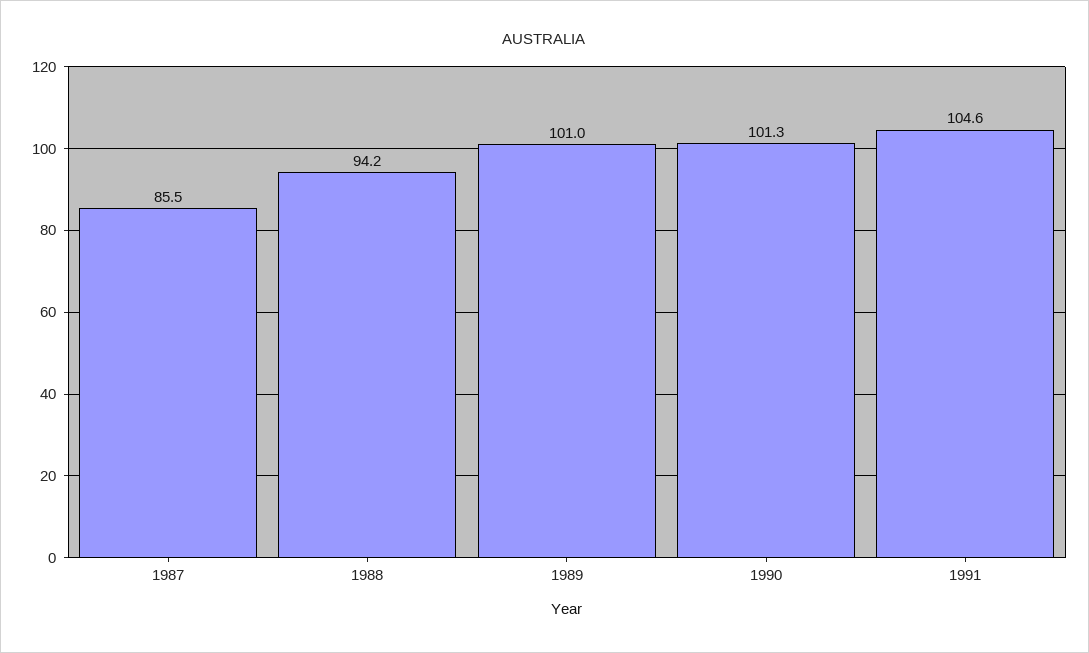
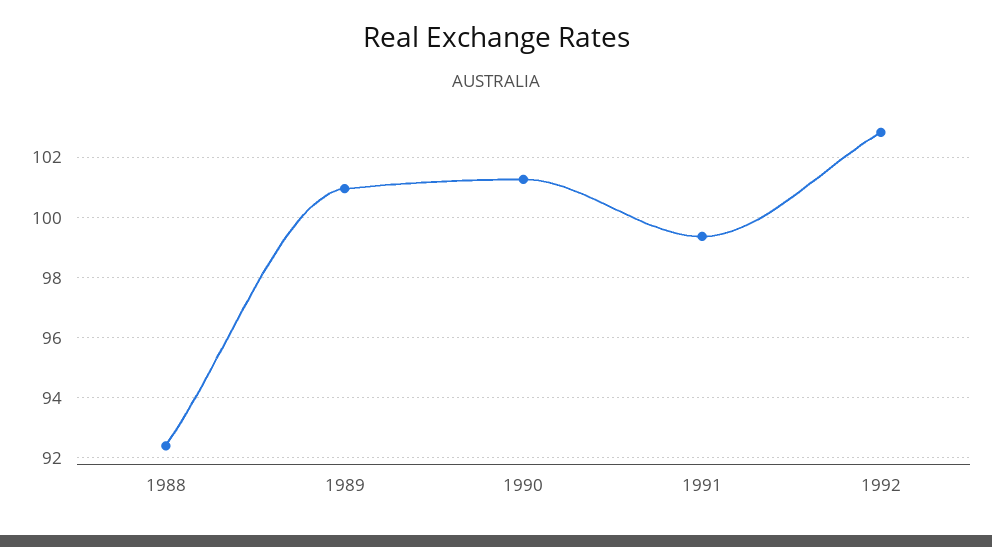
1987: 85.5 -> none
1988: 94.2 -> 92.4
1991: 104.6 -> 99.4
1992: none -> 102.8

